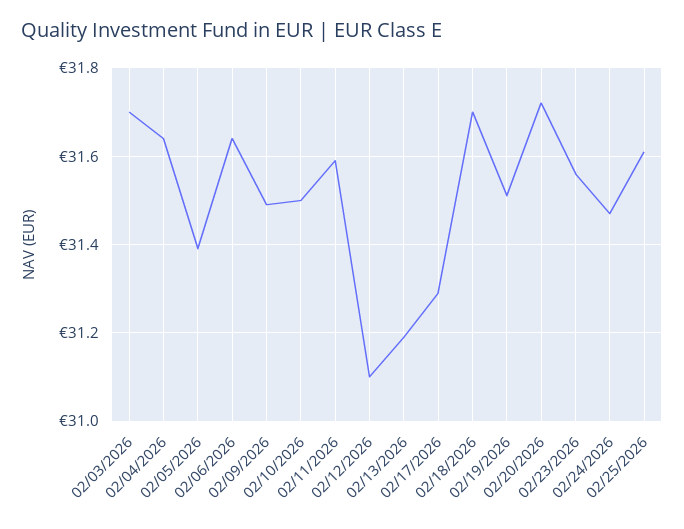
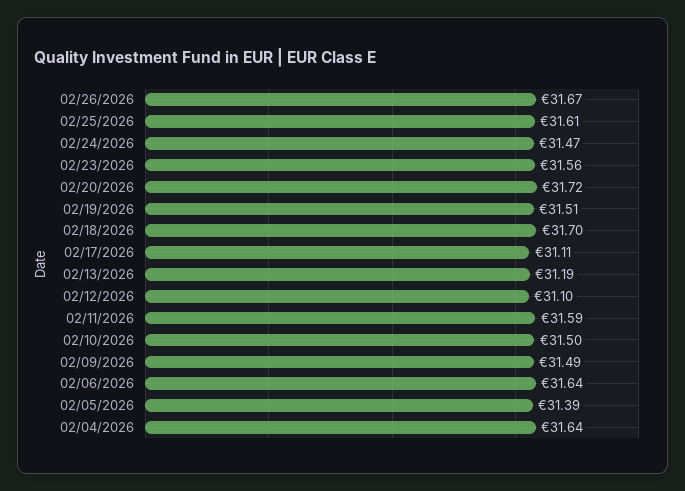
02/03/2026: 31.7 -> none
02/17/2026: 31.3 -> 31.11
02/26/2026: none -> 31.67

